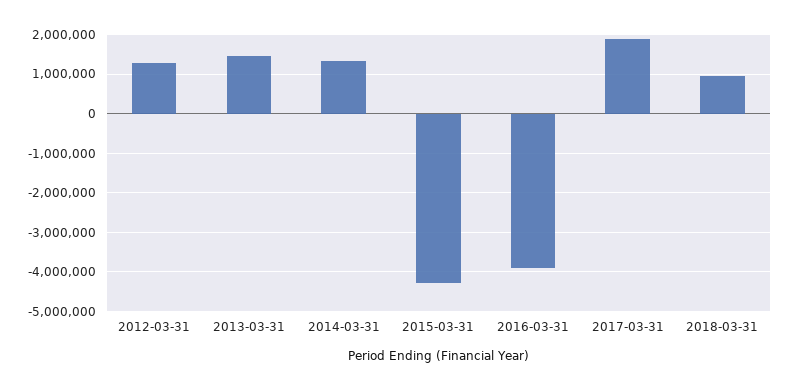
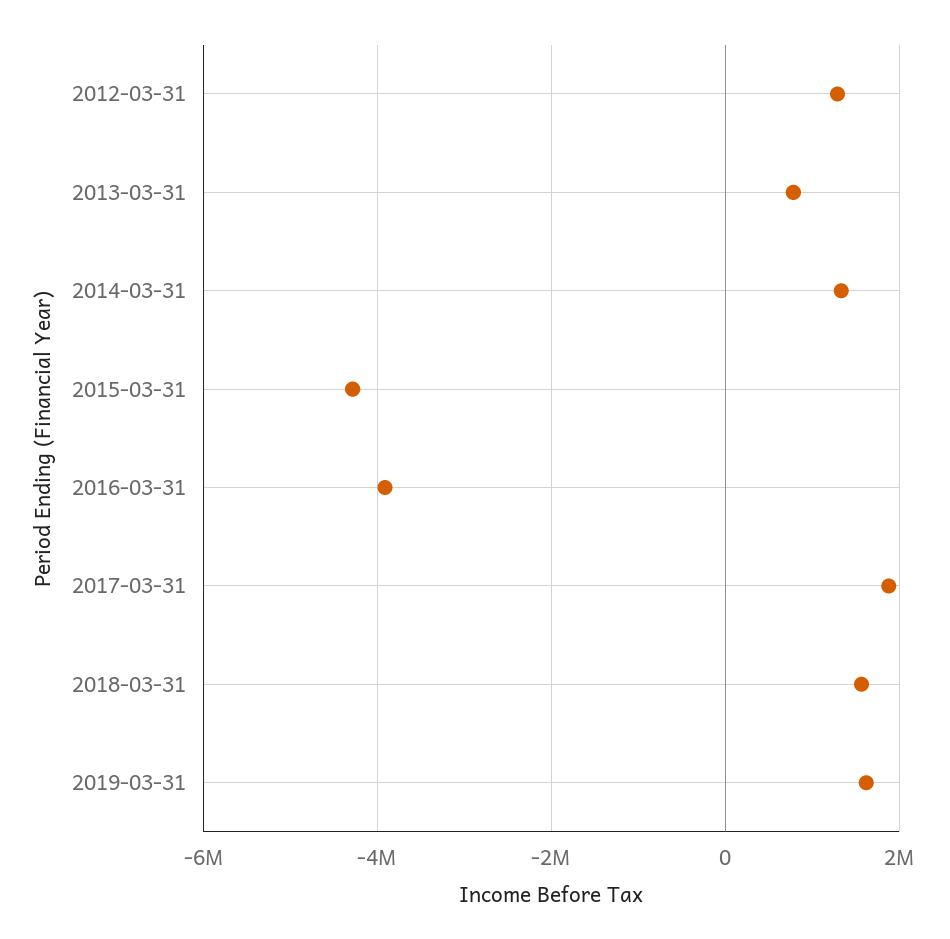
2013-03-31: 1400000 -> 800000
2018-03-31: 1000000 -> 1600000
2019-03-31: none -> 1600000

